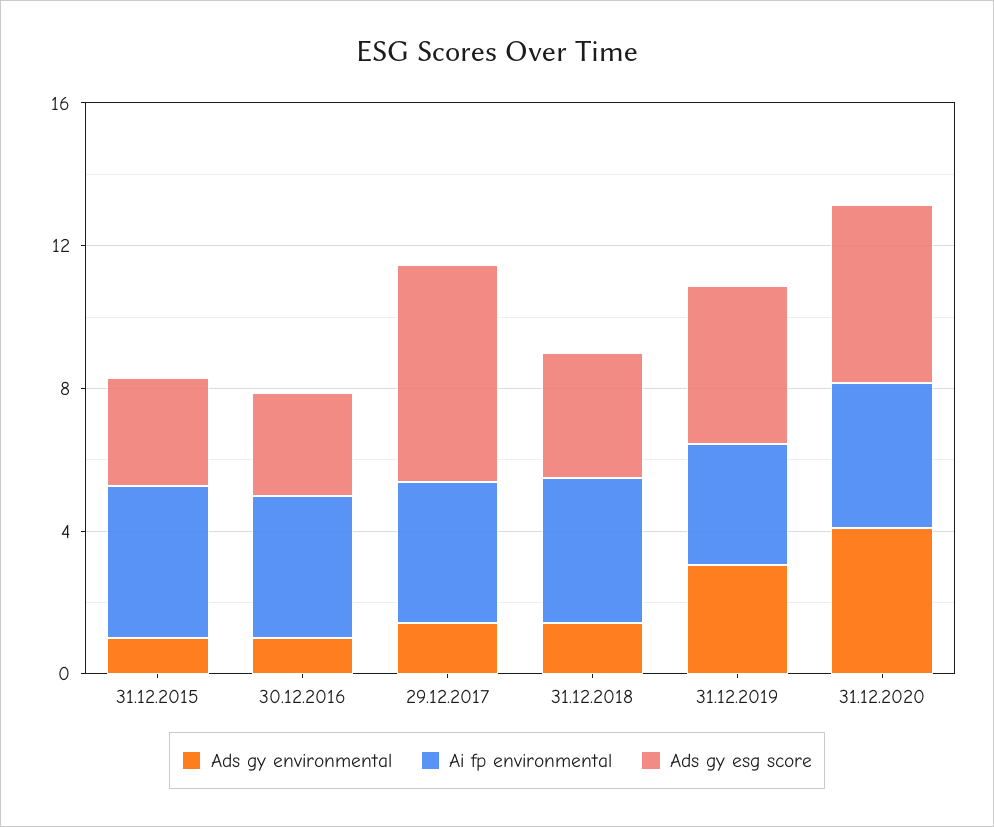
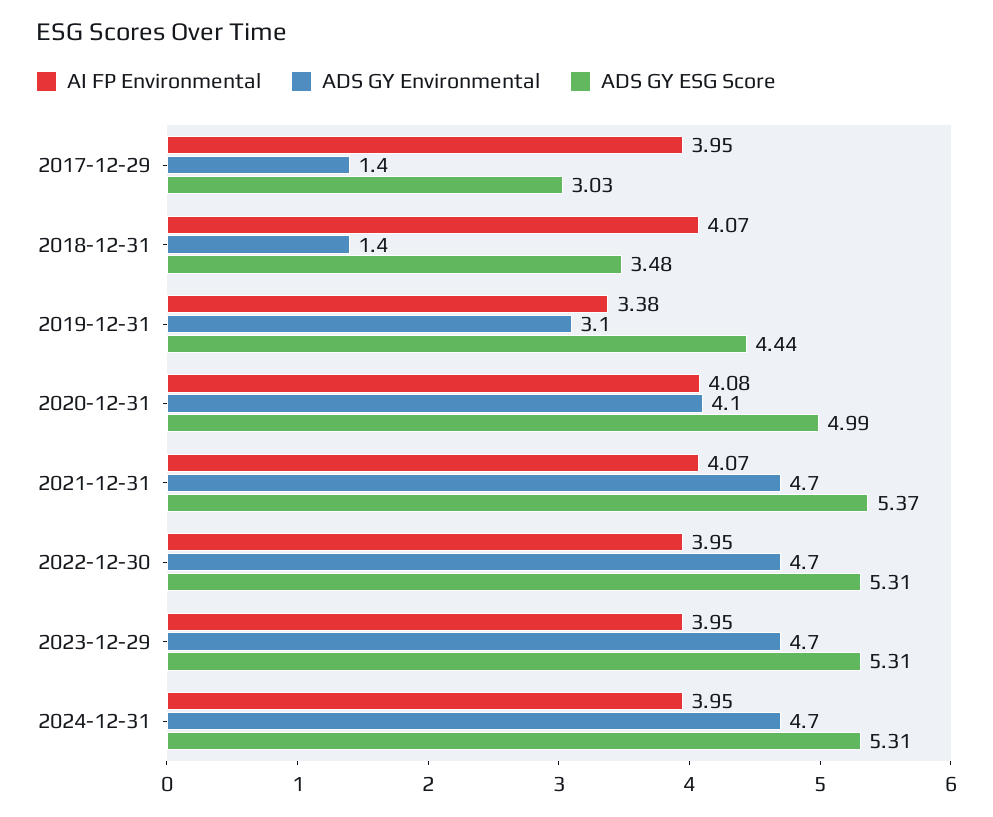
Ads gy environmental, 31.12.2015: 1 -> none
Ai fp environmental, 31.12.2015: 4 -> none
Ads gy esg score, 31.12.2015: 3 -> none
Ads gy environmental, 30.12.2016: 1 -> none
Ai fp environmental, 30.12.2016: 4 -> none
Ads gy esg score, 30.12.2016: 3 -> none
Ads gy esg score, 29.12.2017: 6 -> 3.03
Ai fp environmental, 2021-12-31: none -> 4.07
Ads gy environmental, 2021-12-31: none -> 4.7
Ads gy esg score, 2021-12-31: none -> 5.37
Ai fp environmental, 2022-12-30: none -> 3.95
Ads gy environmental, 2022-12-30: none -> 4.7
Ads gy esg score, 2022-12-30: none -> 5.31
Ai fp environmental, 2023-12-29: none -> 3.95
Ads gy environmental, 2023-12-29: none -> 4.7
Ads gy esg score, 2023-12-29: none -> 5.31
Ai fp environmental, 2024-12-31: none -> 3.95
Ads gy environmental, 2024-12-31: none -> 4.7
Ads gy esg score, 2024-12-31: none -> 5.31

